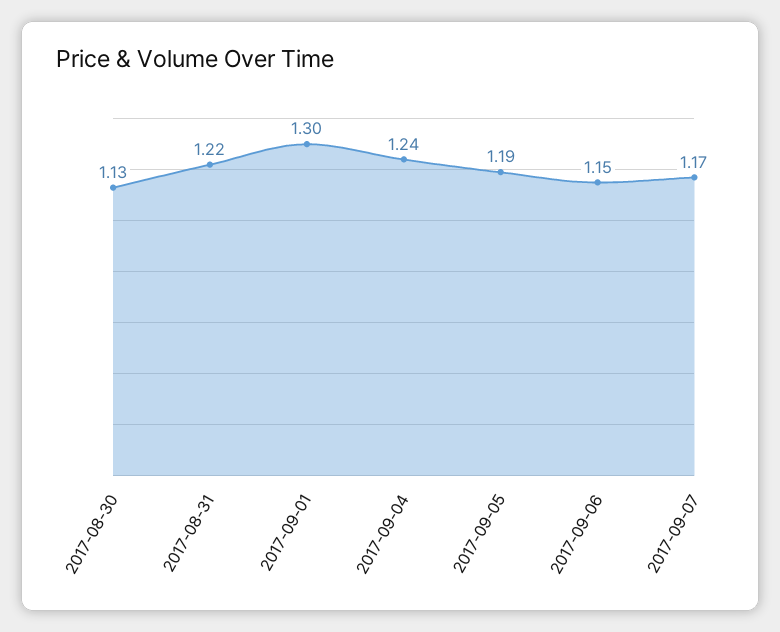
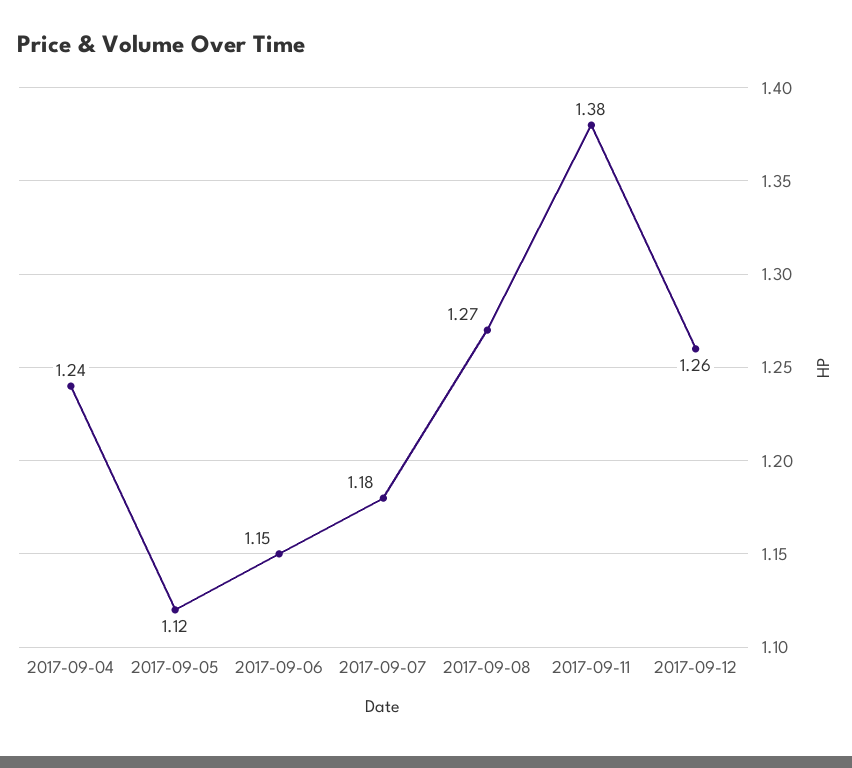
2017-08-30: 1.13 -> none
2017-08-31: 1.22 -> none
2017-09-01: 1.3 -> none
2017-09-05: 1.19 -> 1.12
2017-09-07: 1.17 -> 1.18
2017-09-08: none -> 1.27
2017-09-11: none -> 1.38
2017-09-12: none -> 1.26

